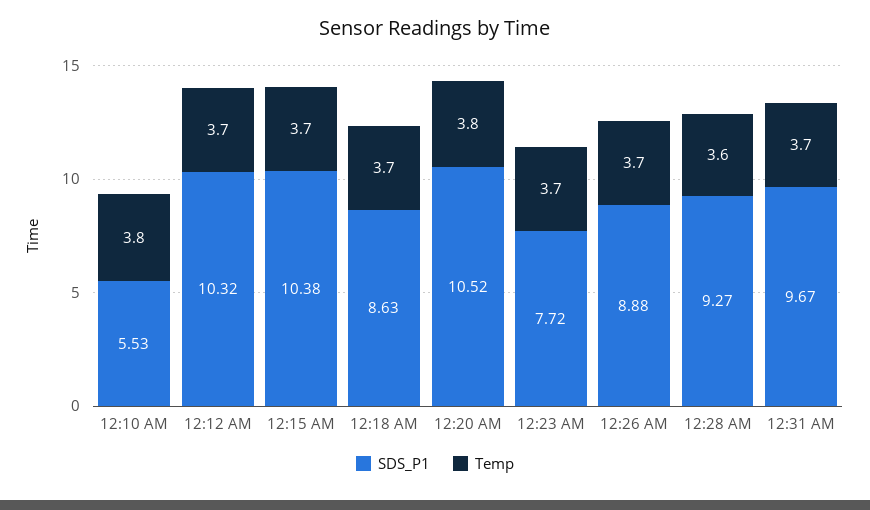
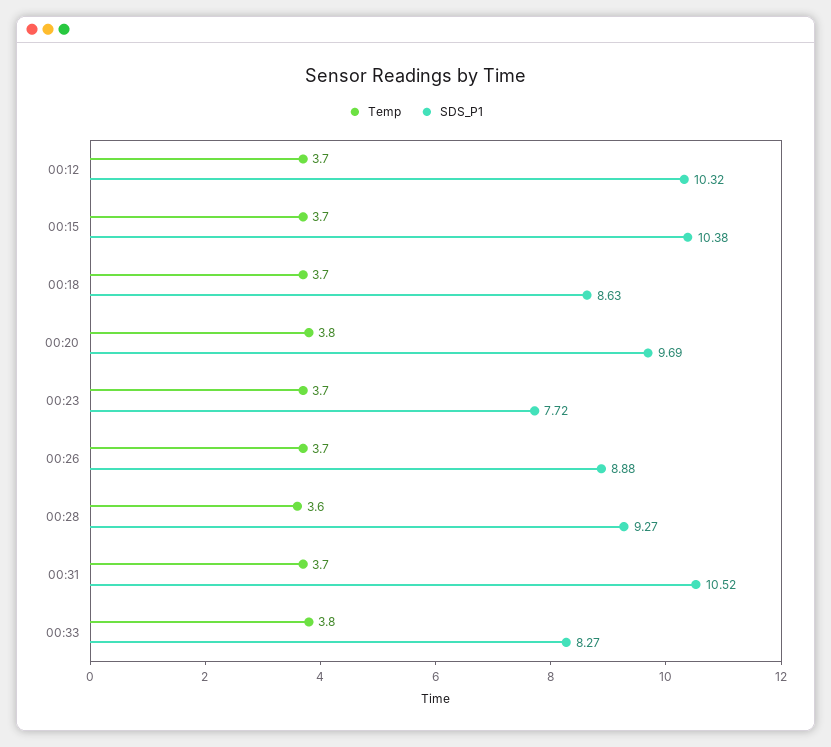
SDS_P1, 12:10 AM: 5.53 -> none
Temp, 12:10 AM: 3.8 -> none
SDS_P1, 12:20 AM: 10.52 -> 9.69
SDS_P1, 12:31 AM: 9.67 -> 10.52
Temp, 00:33: none -> 3.8
SDS_P1, 00:33: none -> 8.27

